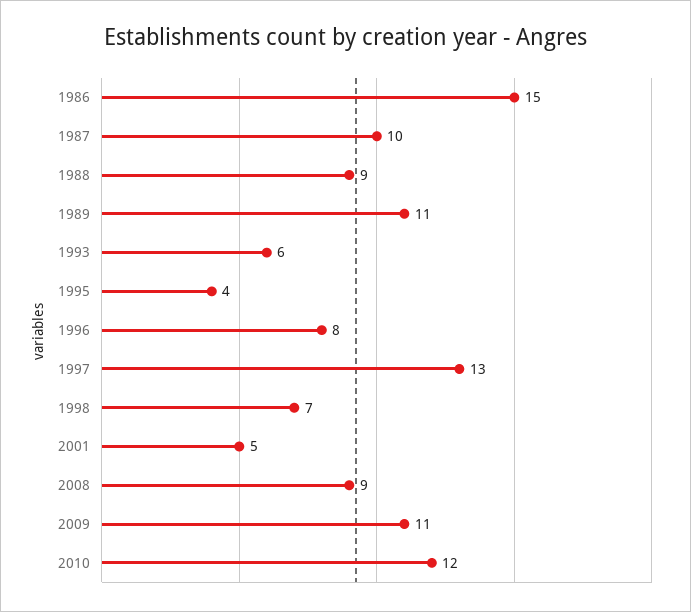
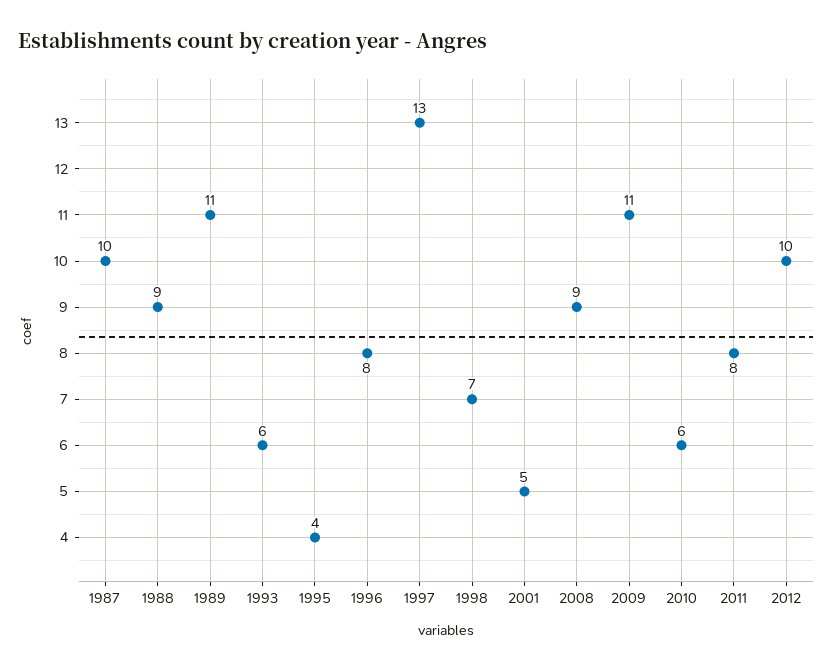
1986: 15 -> none
2010: 12 -> 6
2011: none -> 8
2012: none -> 10

